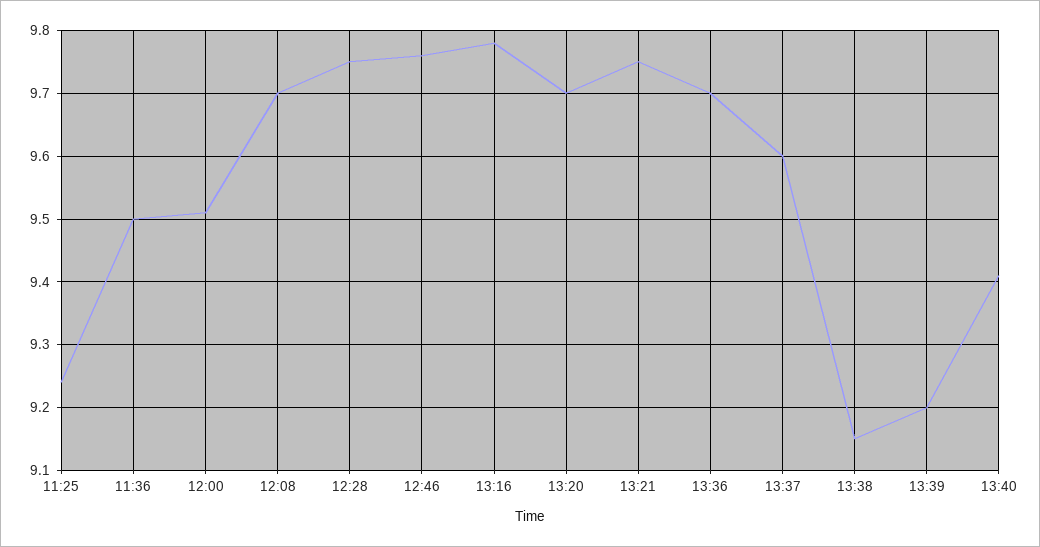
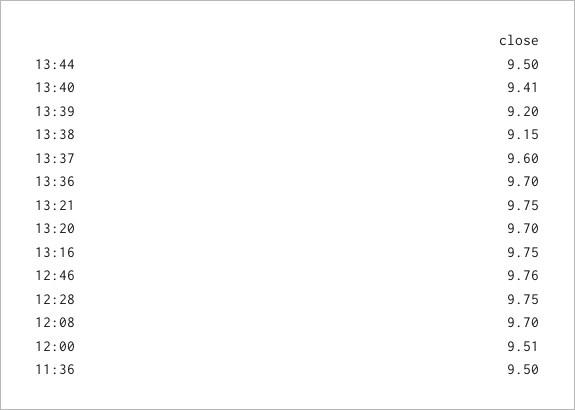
11:25: 9.24 -> none
13:16: 9.78 -> 9.75
13:44: none -> 9.5

